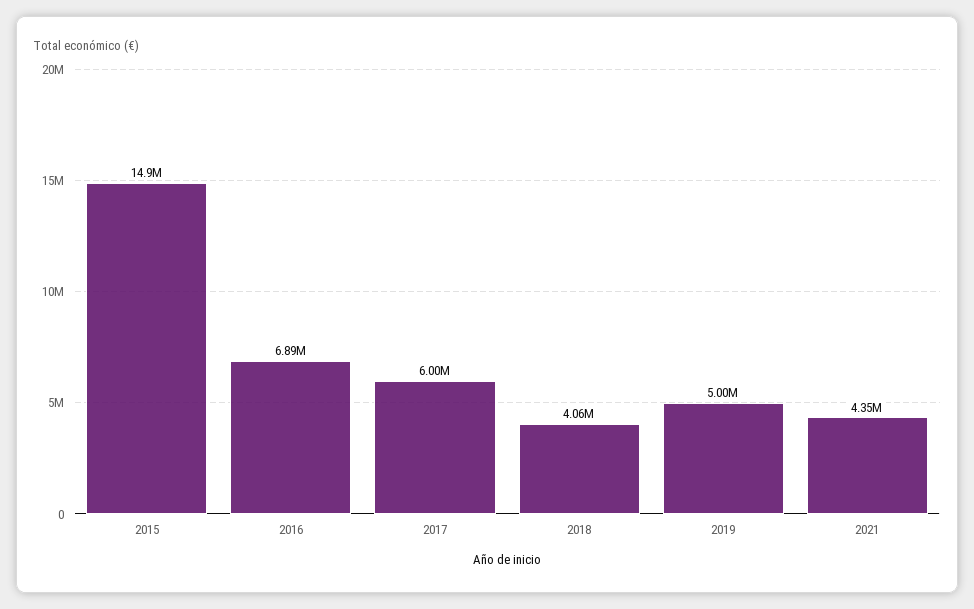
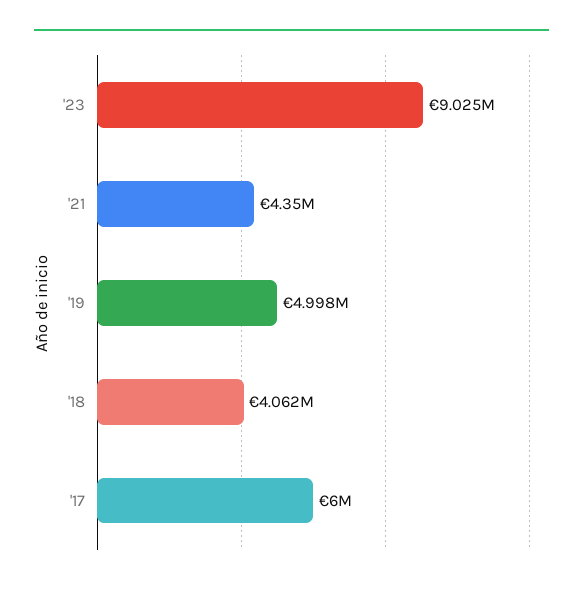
2015: 14900000 -> none
2016: 6890000 -> none
'23: none -> 9025000

